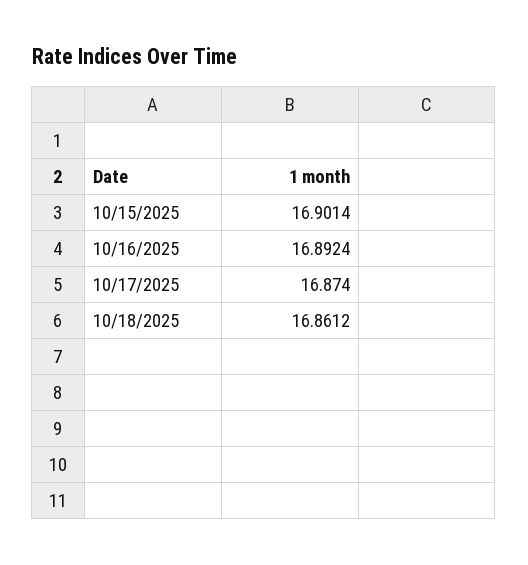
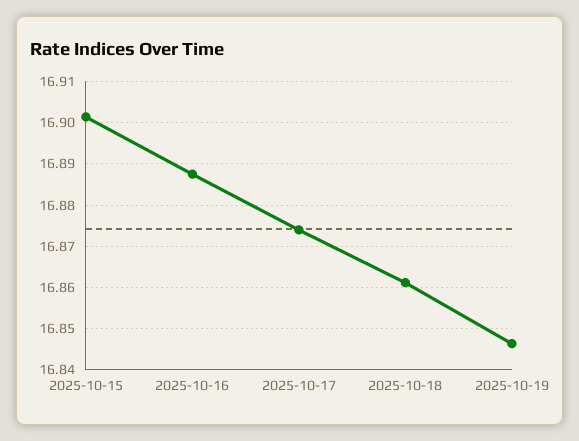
10/16/2025: 16.8924 -> 16.888
2025-10-19: none -> 16.846

